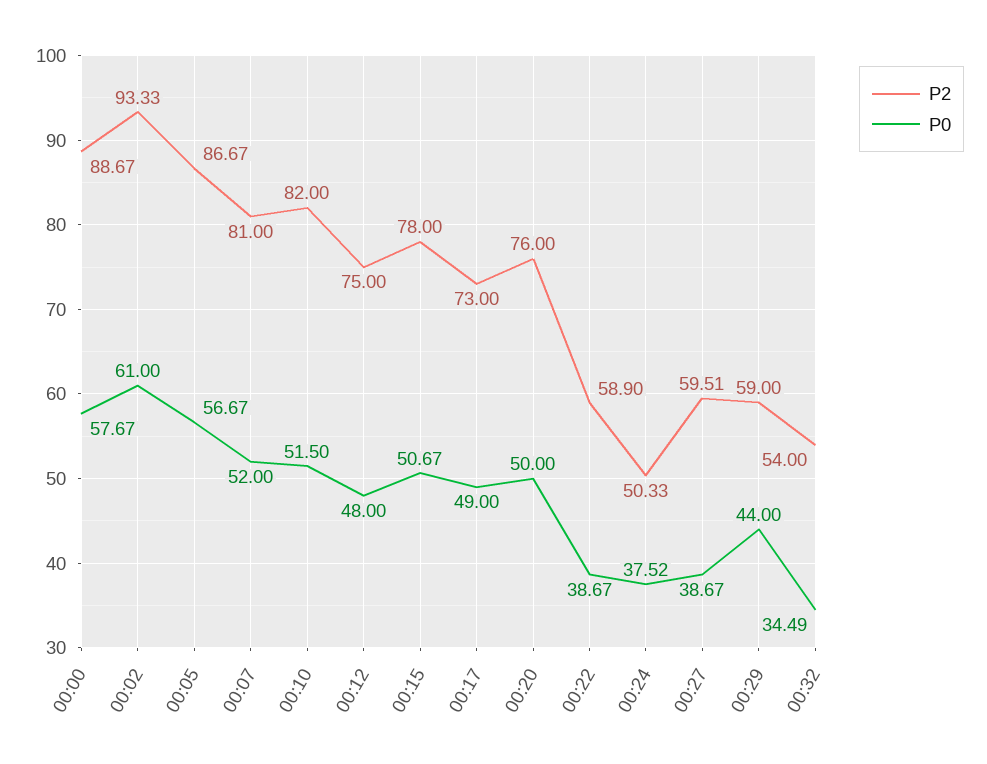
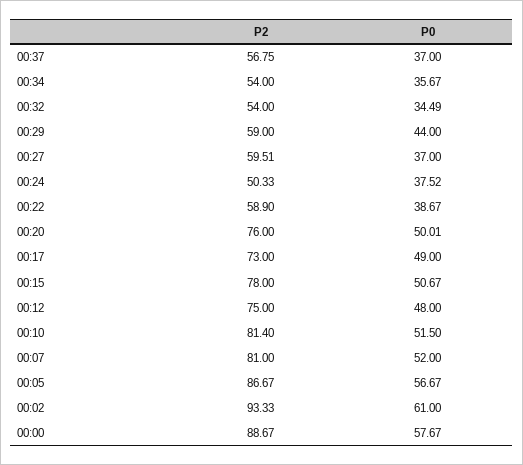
P2, 00:10: 82 -> 81.4
P0, 00:20: 50 -> 50.01
P0, 00:27: 38.67 -> 37
P2, 00:37: none -> 56.75
P0, 00:37: none -> 37
P2, 00:34: none -> 54
P0, 00:34: none -> 35.67

